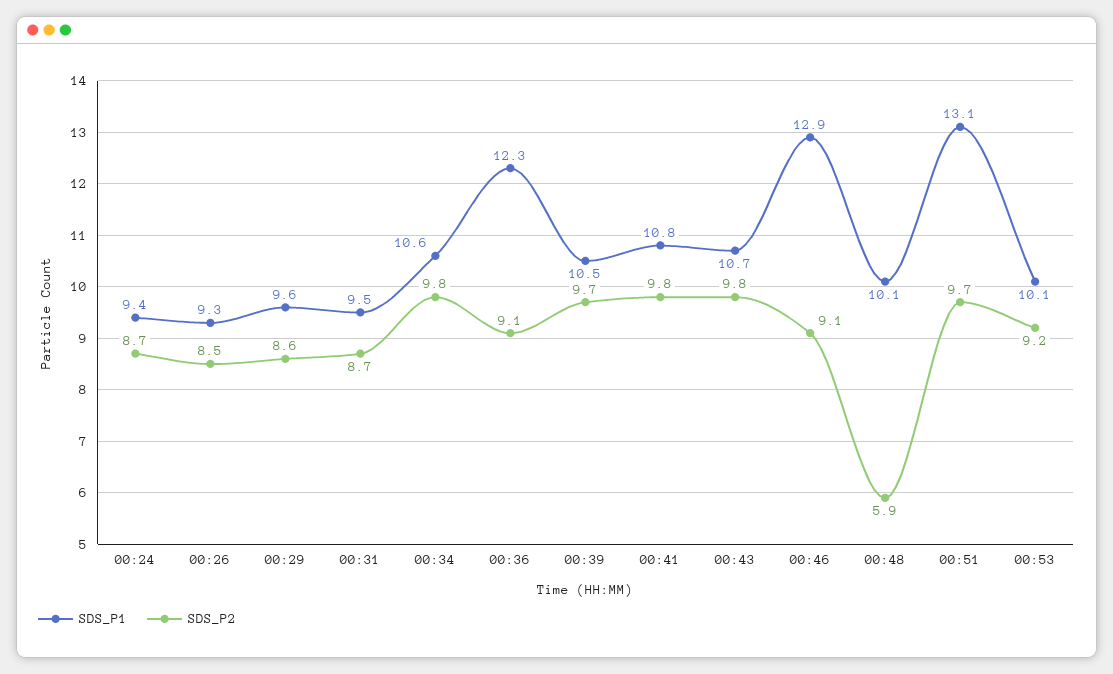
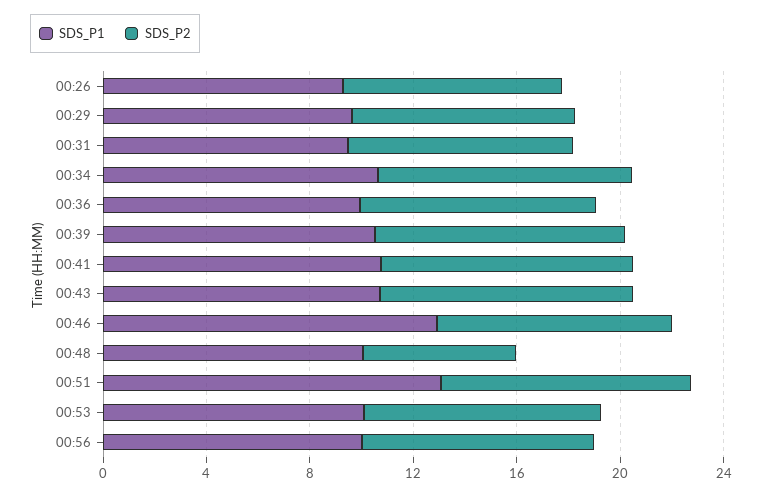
SDS_P1, 00:24: 9.4 -> none
SDS_P2, 00:24: 8.7 -> none
SDS_P1, 00:36: 12.3 -> 10
SDS_P1, 00:56: none -> 10
SDS_P2, 00:56: none -> 9

